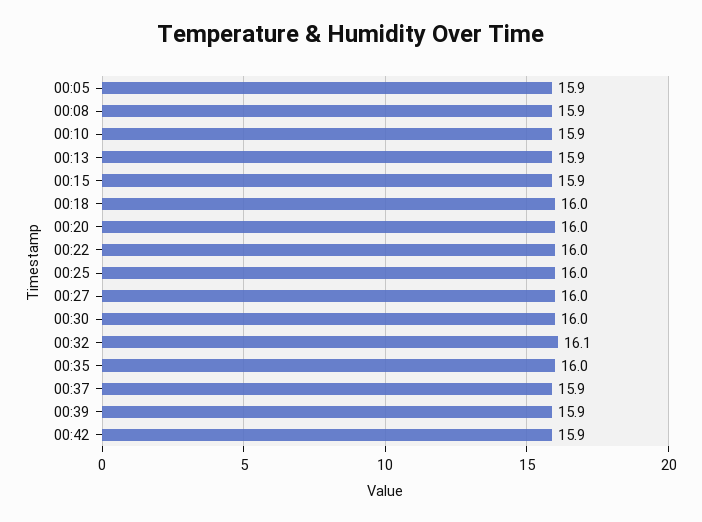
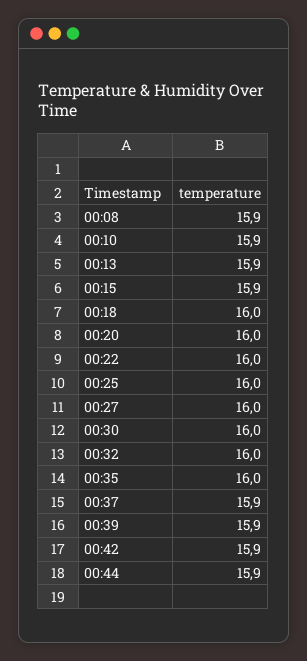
00:05: 15.9 -> none
00:32: 16.1 -> 16
00:44: none -> 15.9

